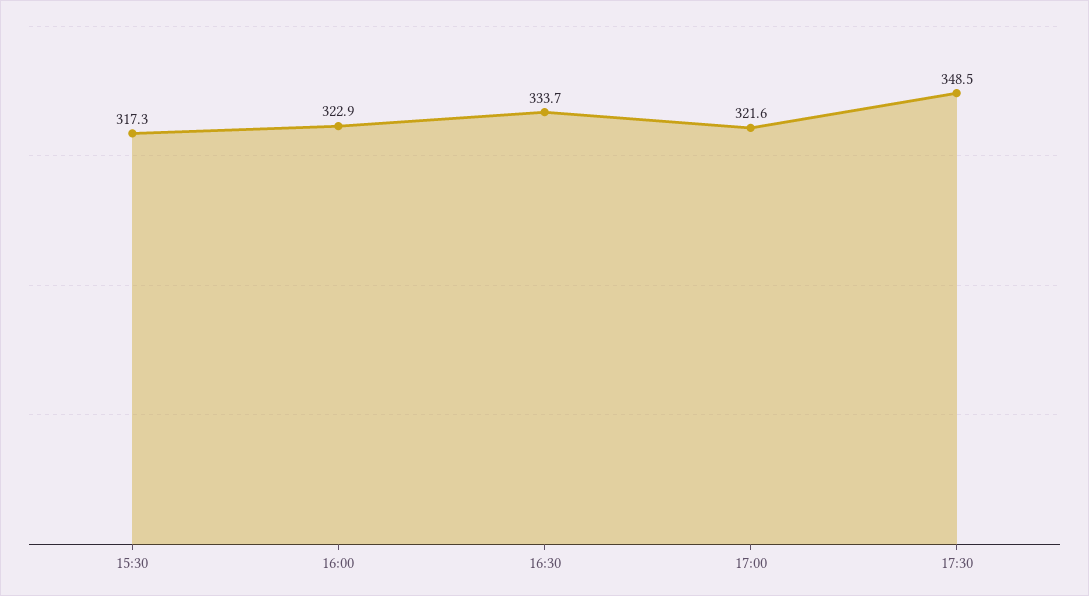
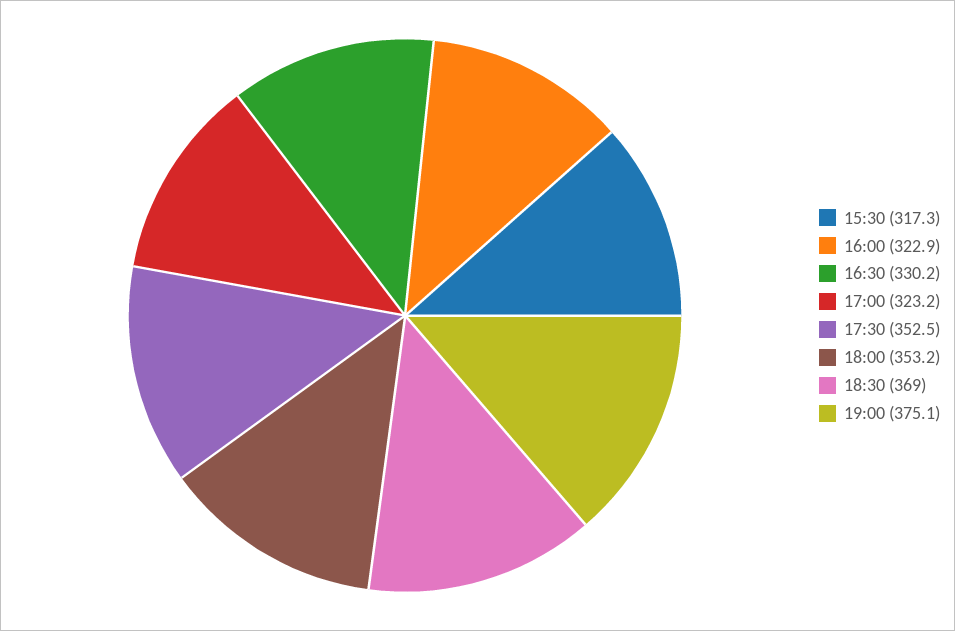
16:30: 333.7 -> 330.2
17:00: 321.6 -> 323.2
17:30: 348.5 -> 352.5
18:00: none -> 353.2
18:30: none -> 369
19:00: none -> 375.1

